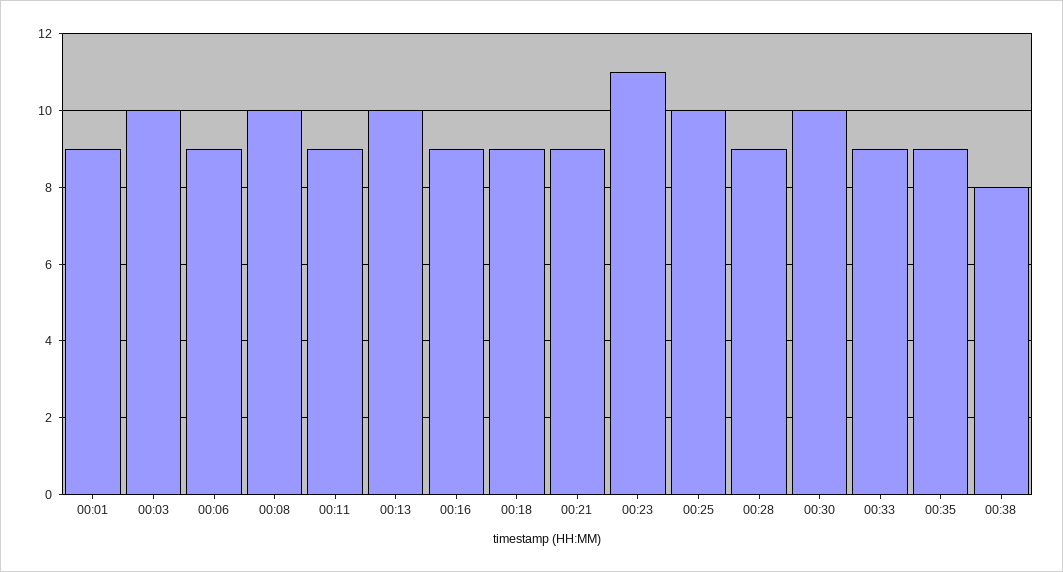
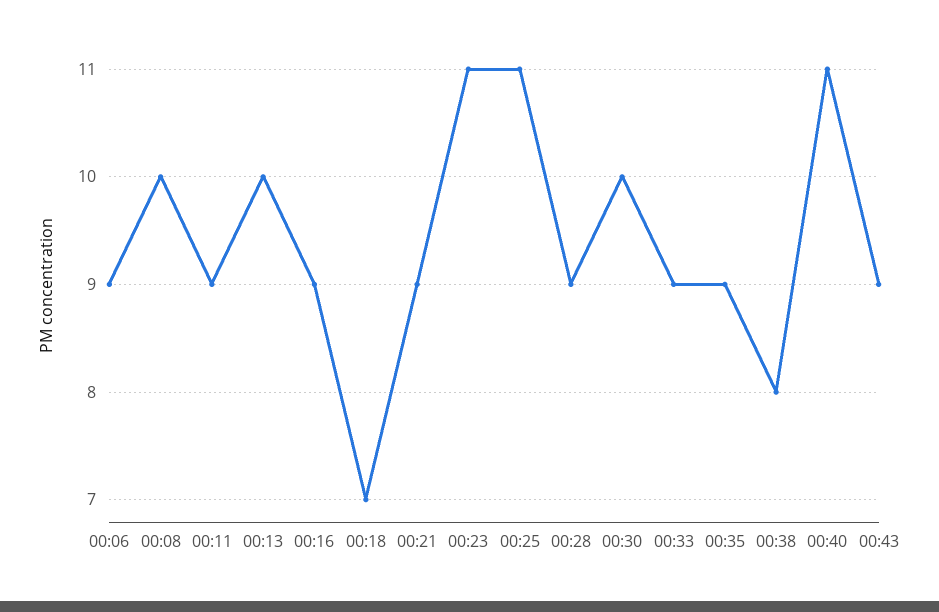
00:01: 9 -> none
00:03: 10 -> none
00:18: 9 -> 7
00:25: 10 -> 11
00:40: none -> 11
00:43: none -> 9

